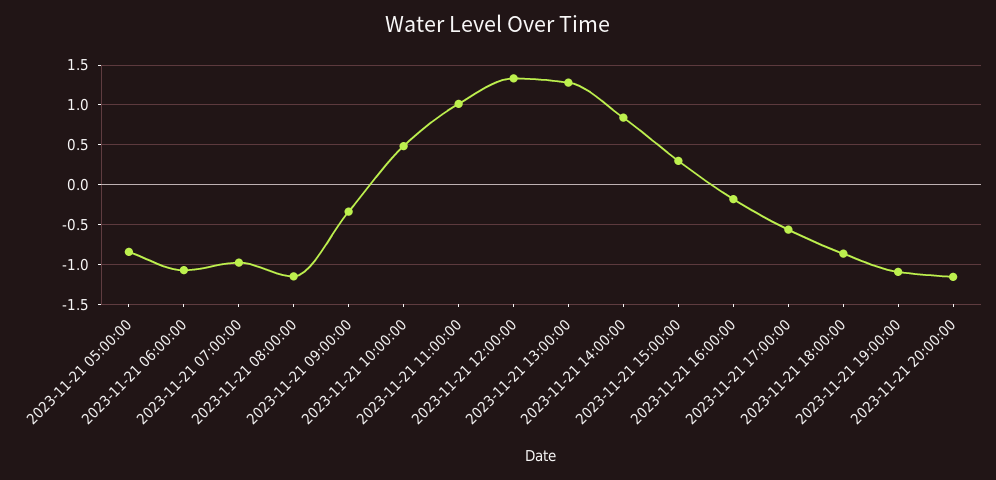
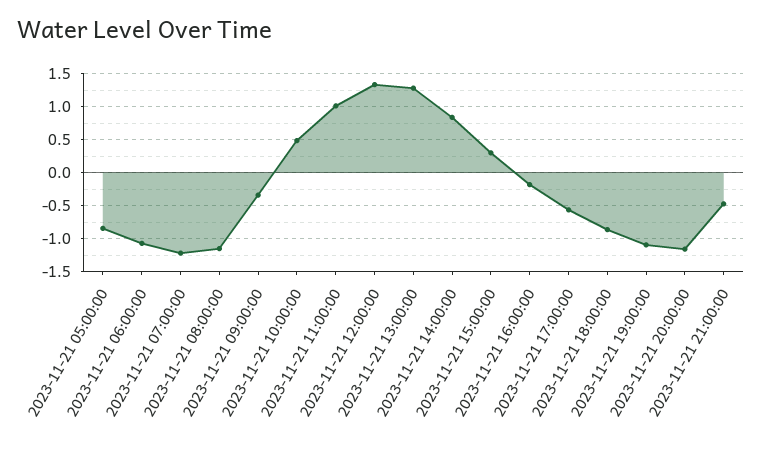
2023-11-21 07:00:00: -1 -> -1.2
2023-11-21 21:00:00: none -> -0.5

